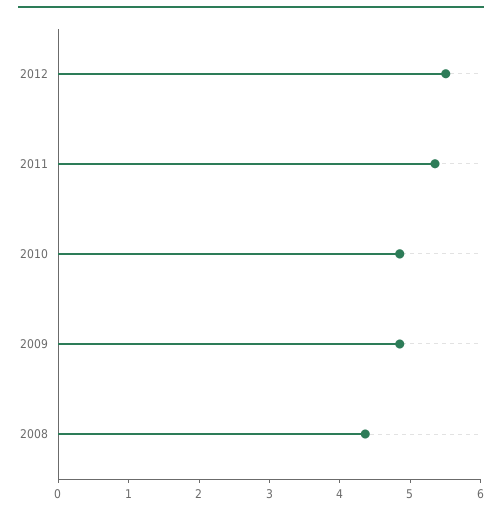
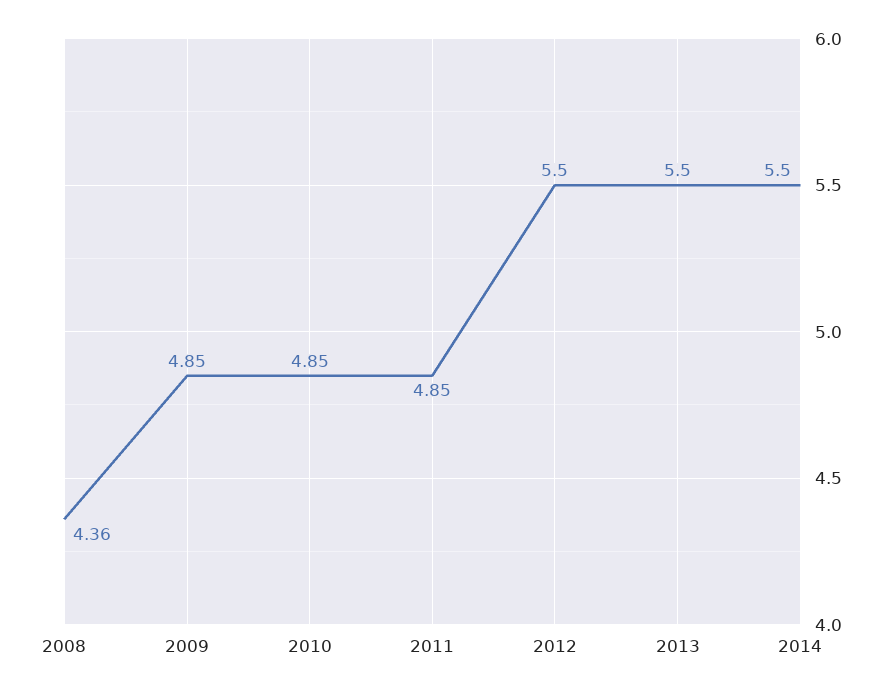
2011: 5.4 -> 4.85
2013: none -> 5.5
2014: none -> 5.5

